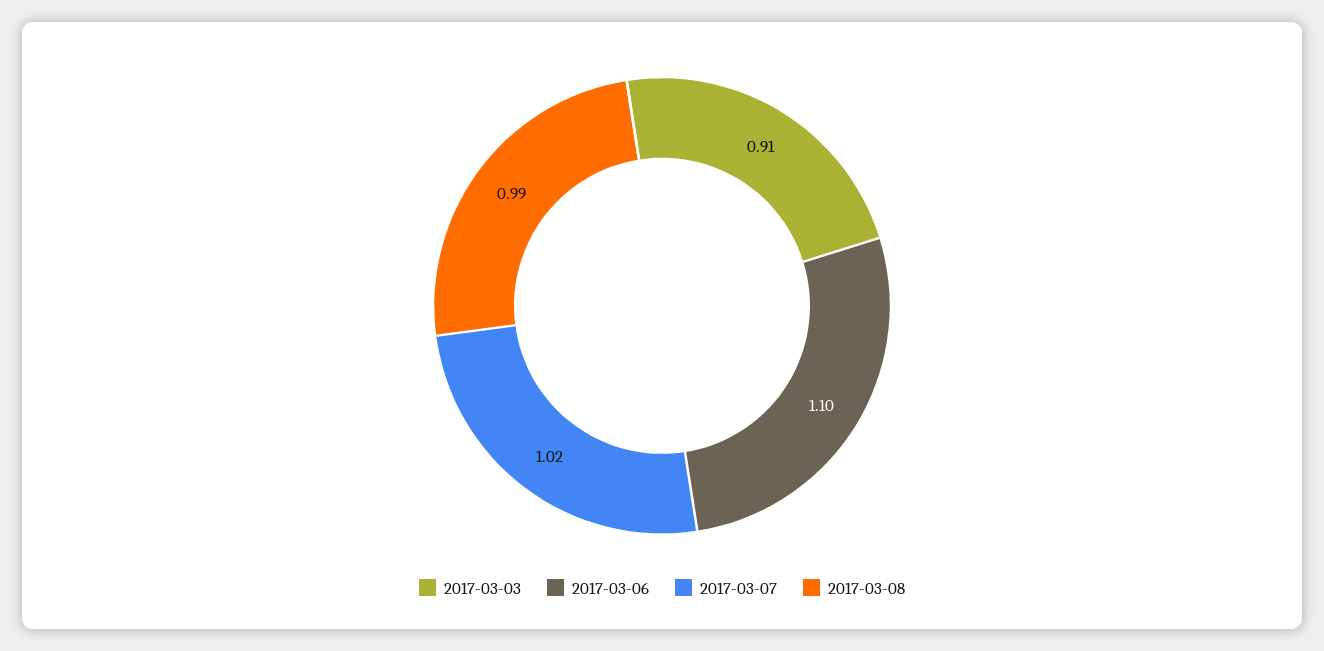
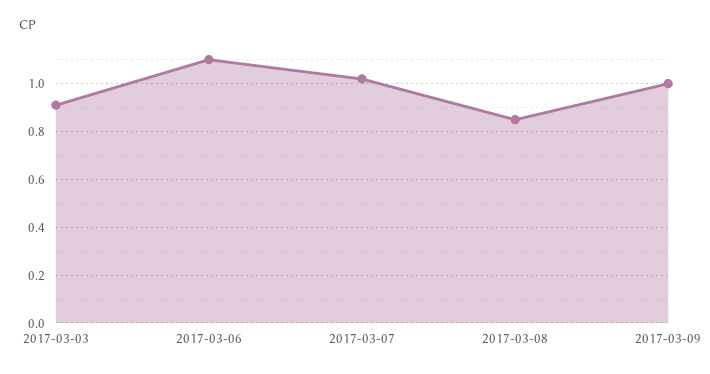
2017-03-08: 0.99 -> 0.85
2017-03-09: none -> 1

